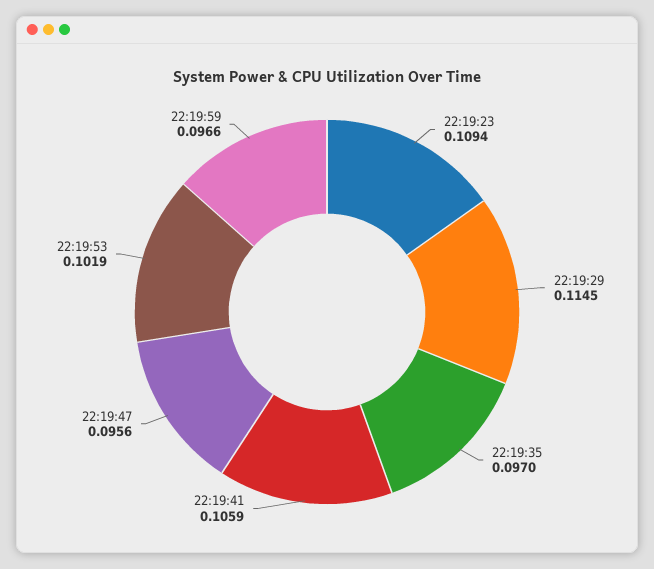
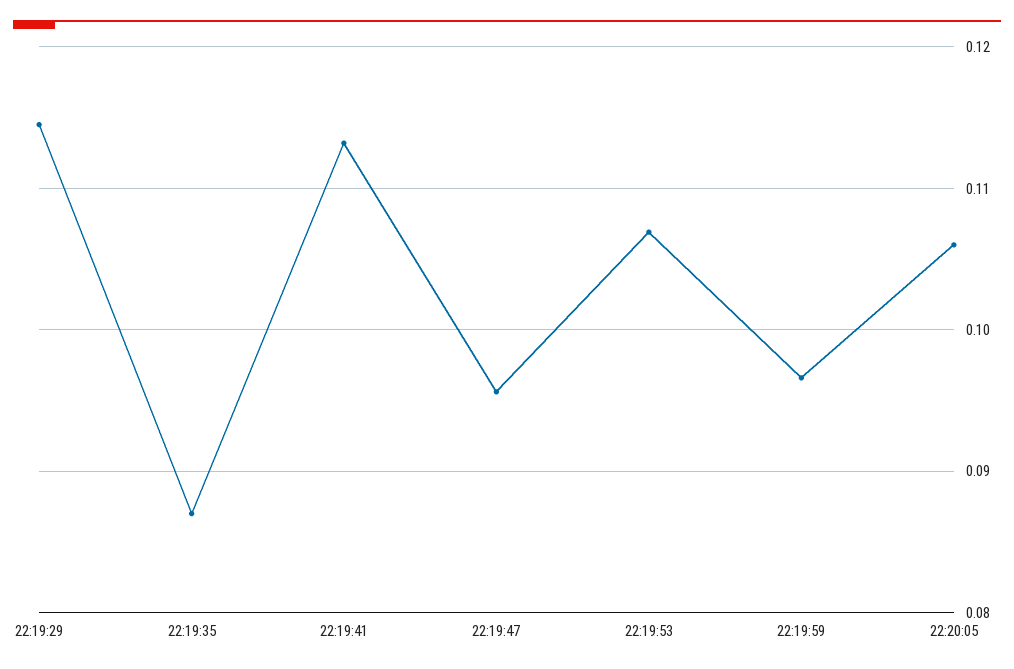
22:19:23: 0.1094 -> none
22:19:35: 0.097 -> 0.087
22:19:41: 0.1059 -> 0.113
22:19:53: 0.1019 -> 0.107
22:20:05: none -> 0.106

